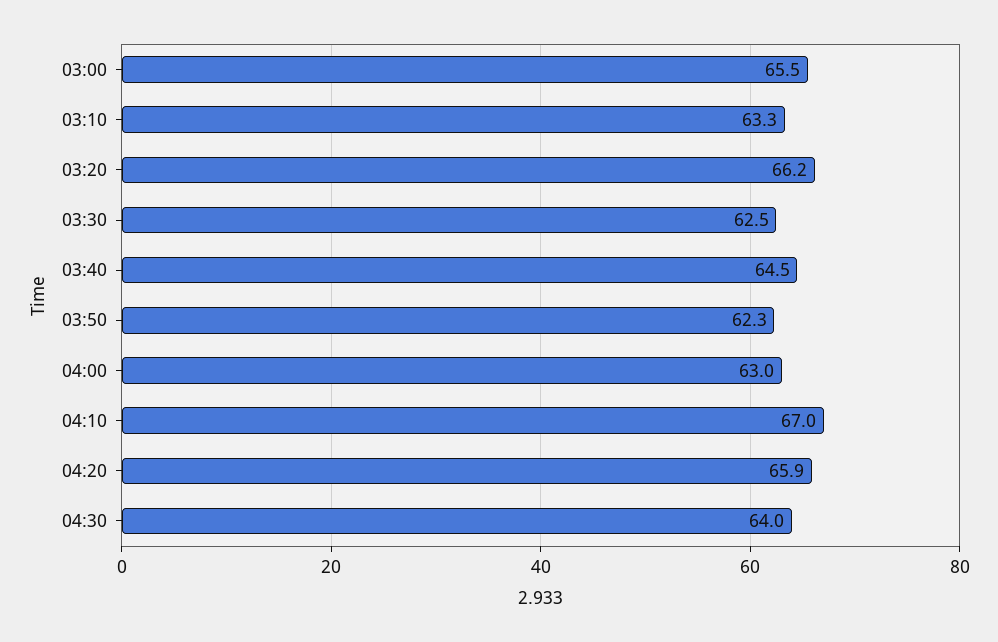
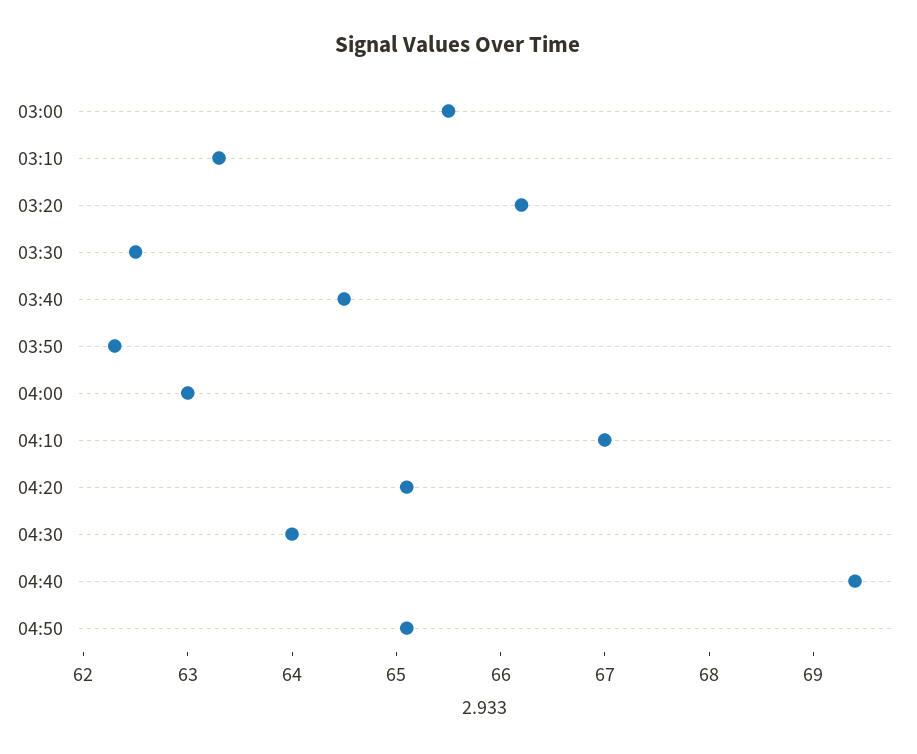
04:20: 65.9 -> 65.1
04:40: none -> 69.4
04:50: none -> 65.1

